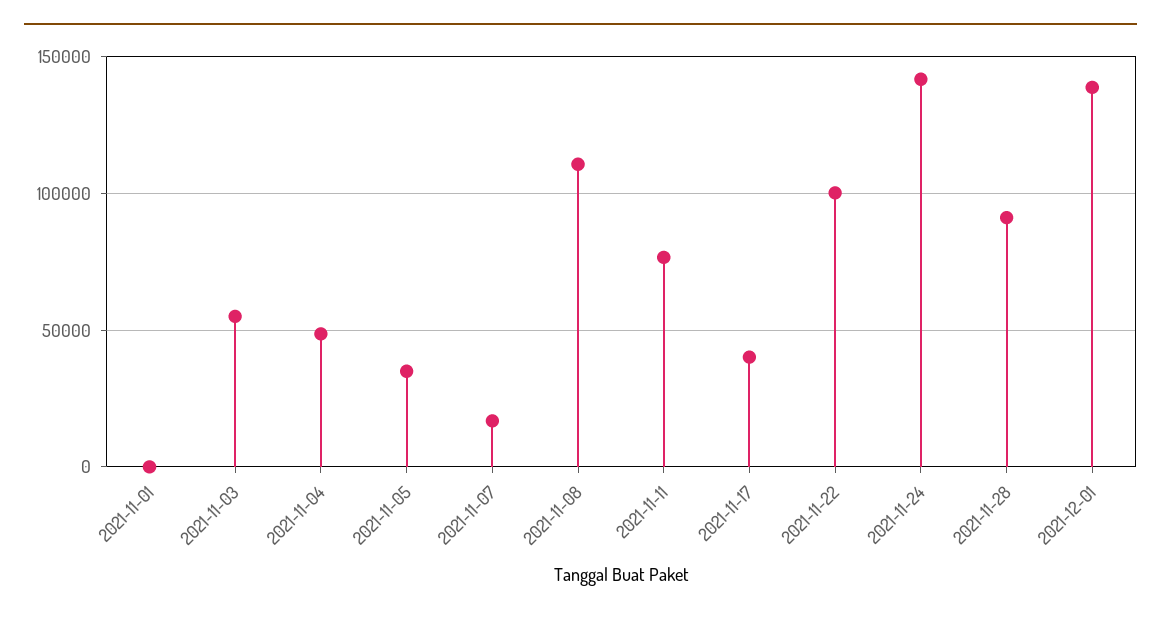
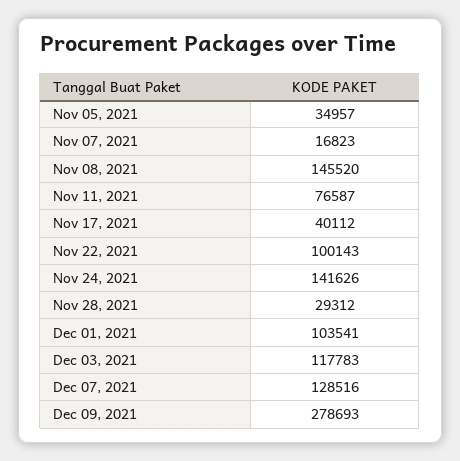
2021-11-01: 0 -> none
2021-11-03: 55000 -> none
2021-11-04: 50000 -> none
2021-11-08: 110000 -> 145520
2021-11-28: 90000 -> 29312
2021-12-01: 140000 -> 103541
Dec 03, 2021: none -> 117783
Dec 07, 2021: none -> 128516
Dec 09, 2021: none -> 278693

